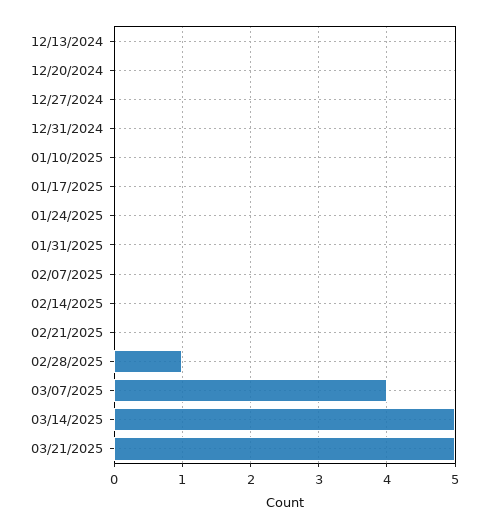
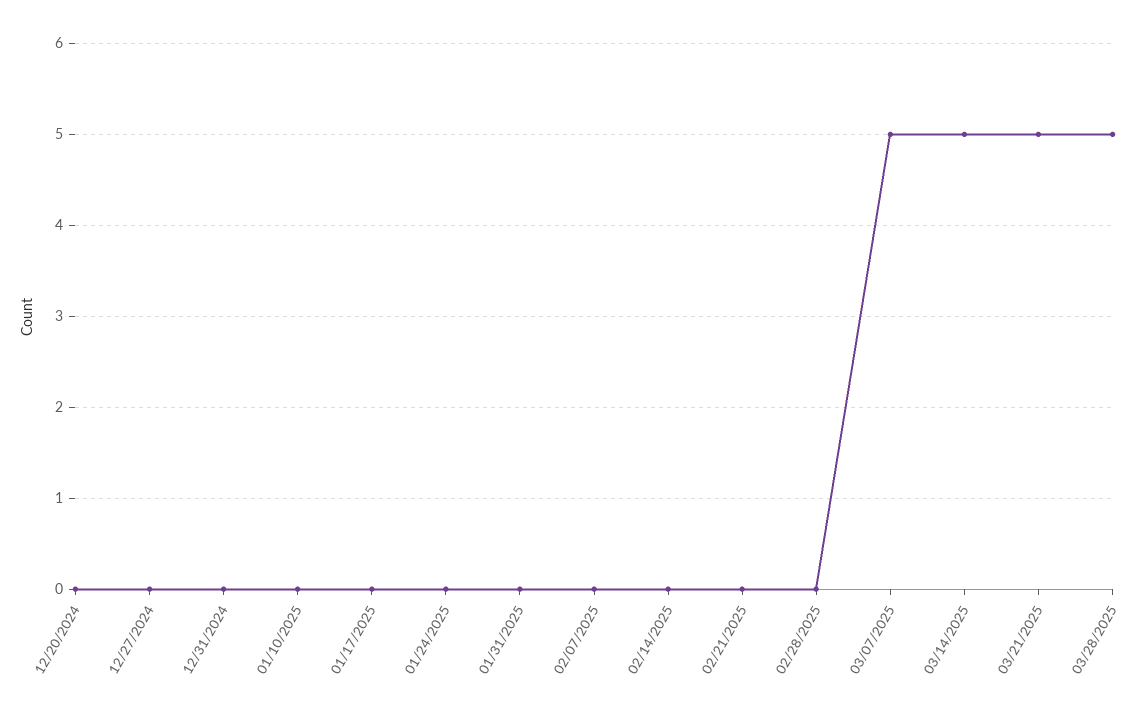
12/13/2024: 0 -> none
02/28/2025: 1 -> 0
03/07/2025: 4 -> 5
03/28/2025: none -> 5

